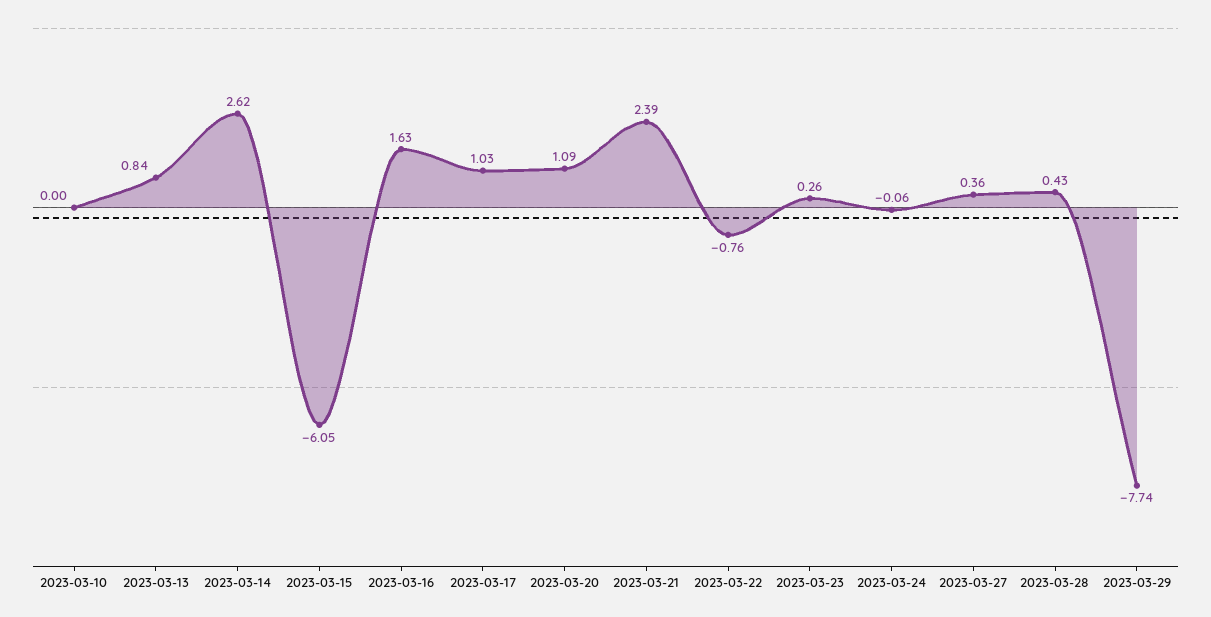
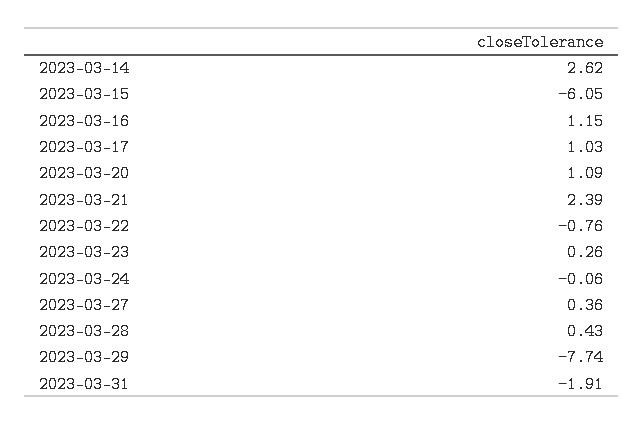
2023-03-10: 0 -> none
2023-03-13: 0.84 -> none
2023-03-16: 1.63 -> 1.15
2023-03-31: none -> -1.91

